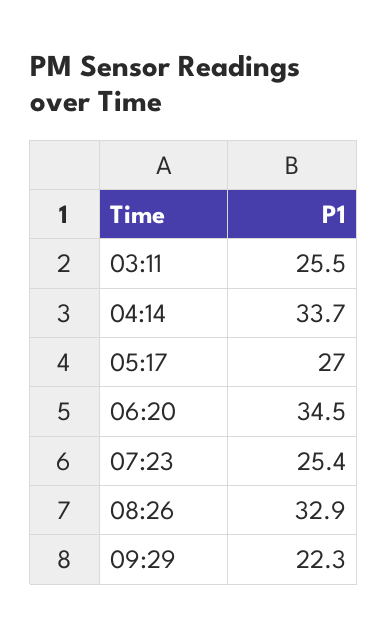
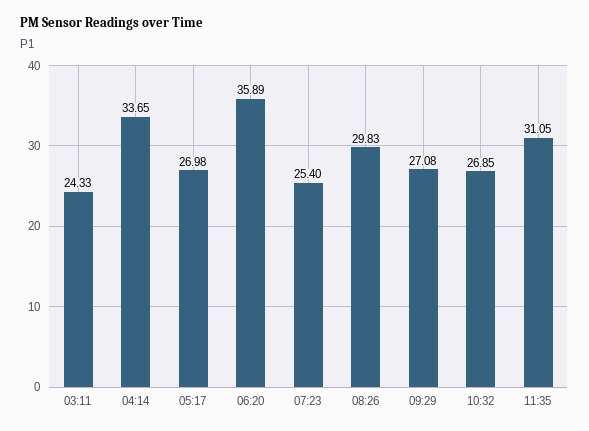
03:11: 25.5 -> 24.33
06:20: 34.5 -> 35.89
08:26: 32.9 -> 29.83
09:29: 22.3 -> 27.08
10:32: none -> 26.85
11:35: none -> 31.05

